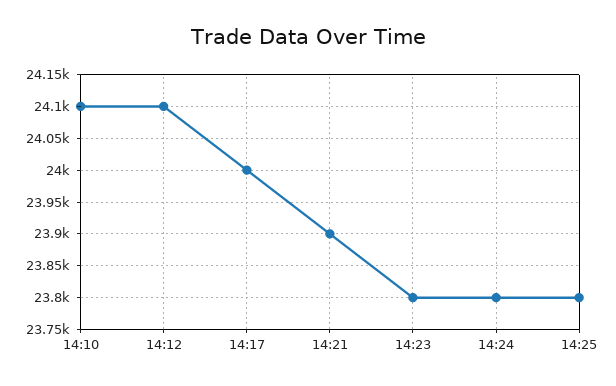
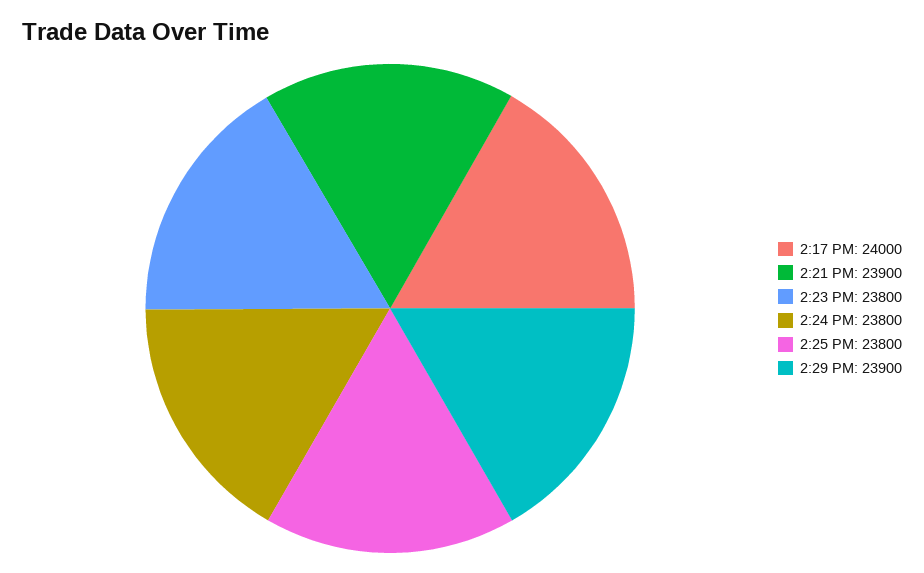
14:10: 24100 -> none
14:12: 24100 -> none
2:29 PM: none -> 23900

